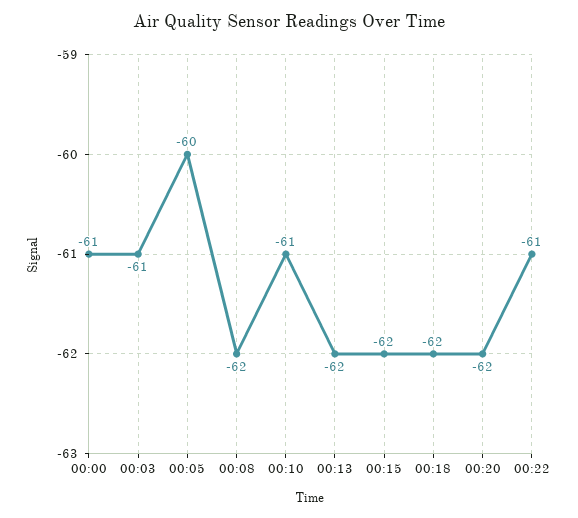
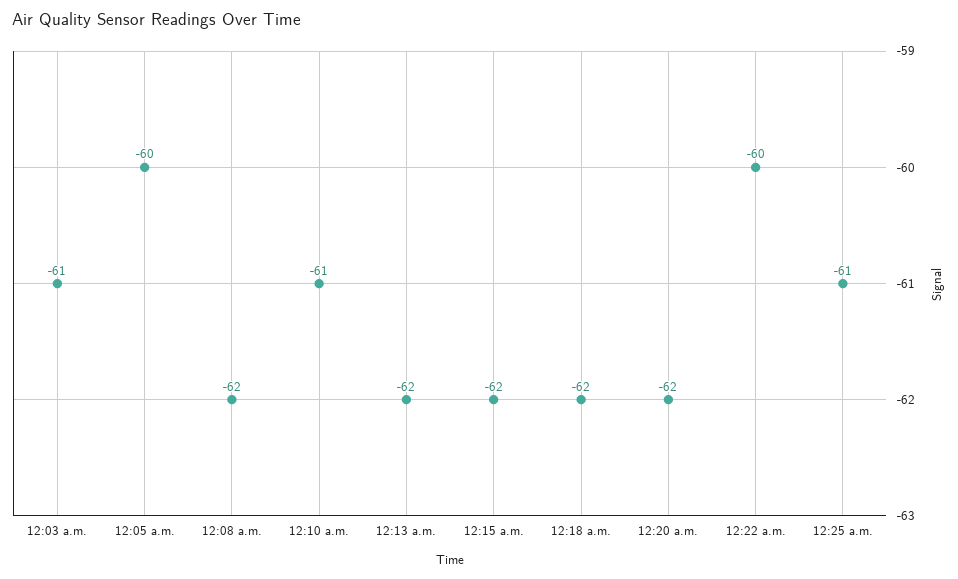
00:00: -61 -> none
00:22: -61 -> -60
12:25 a.m.: none -> -61

